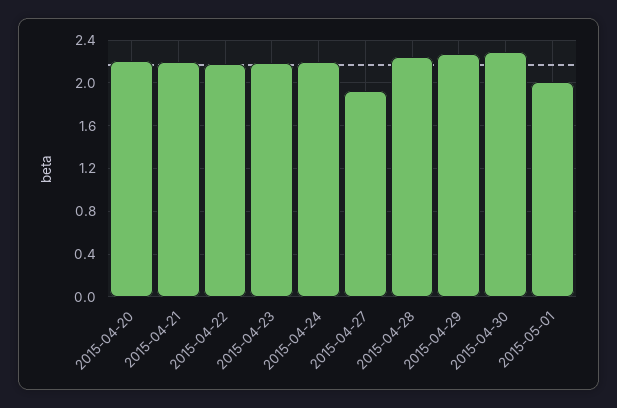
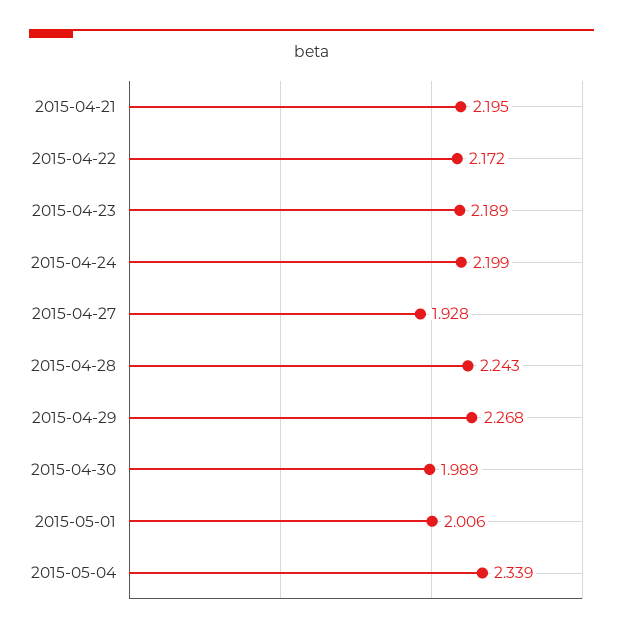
2015-04-20: 2.2 -> none
2015-04-30: 2.3 -> 1.989
2015-05-04: none -> 2.339

